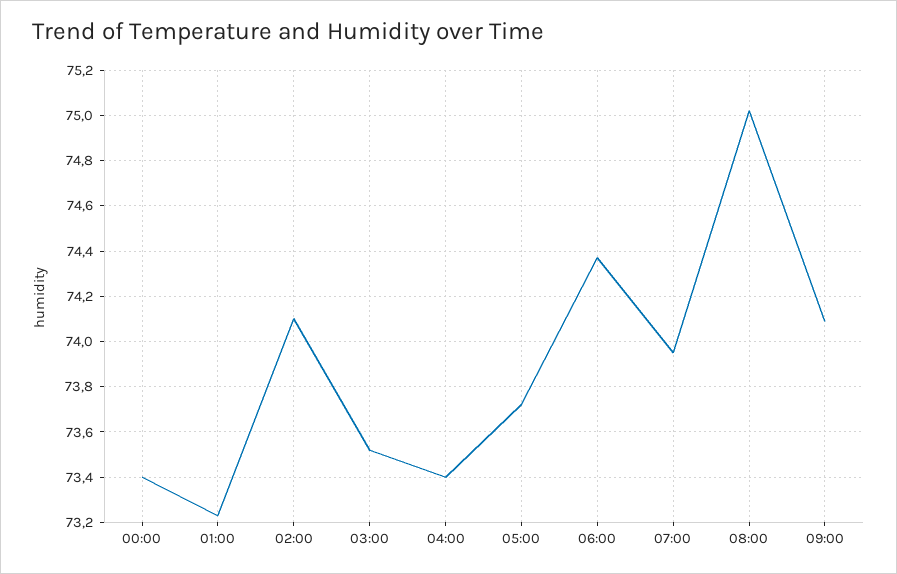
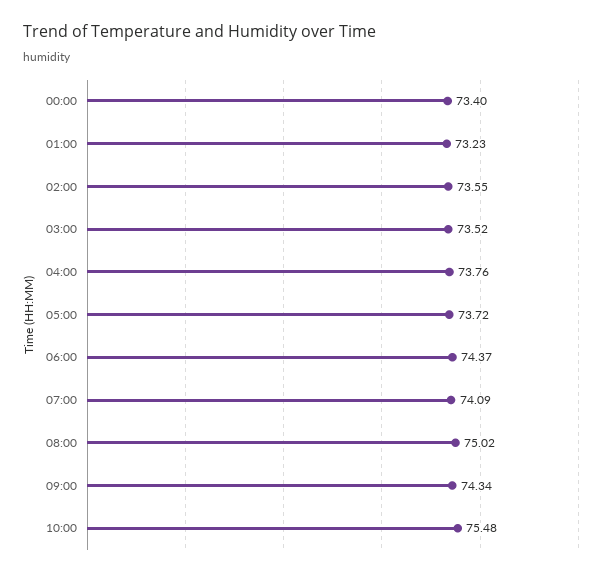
02:00: 74.1 -> 73.55
04:00: 73.4 -> 73.76
07:00: 73.95 -> 74.09
09:00: 74.1 -> 74.34
10:00: none -> 75.48

